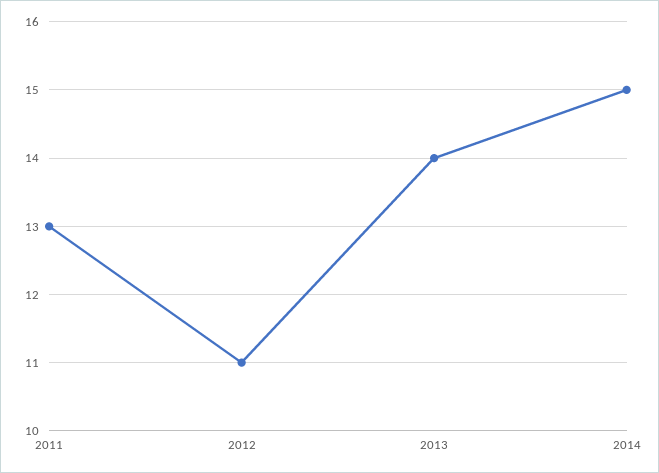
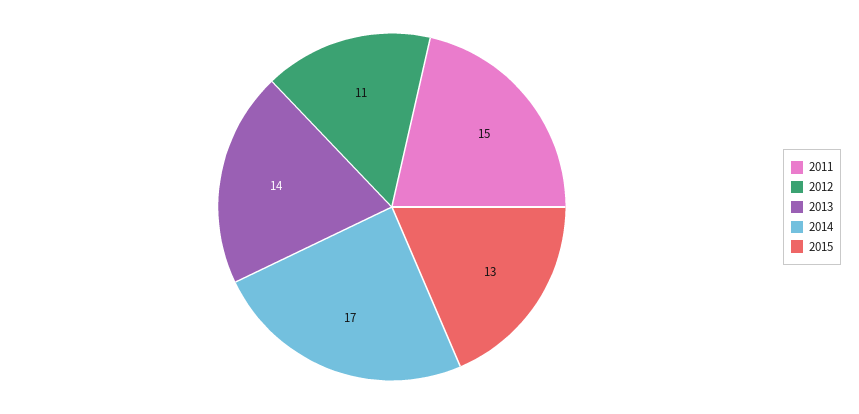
2011: 13 -> 15
2014: 15 -> 17
2015: none -> 13

